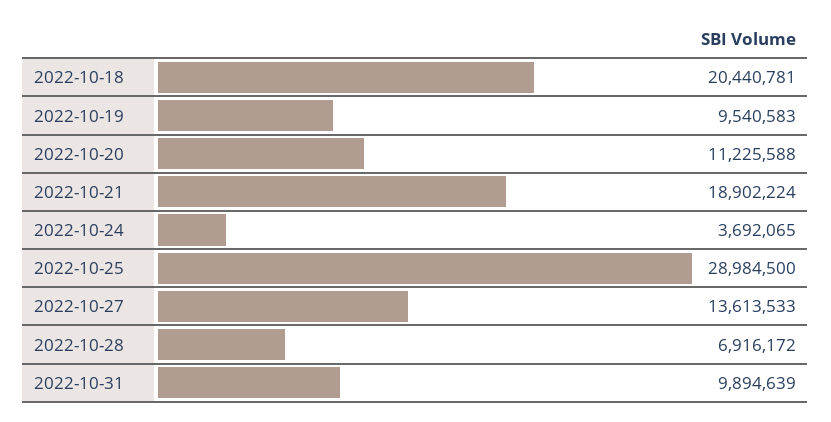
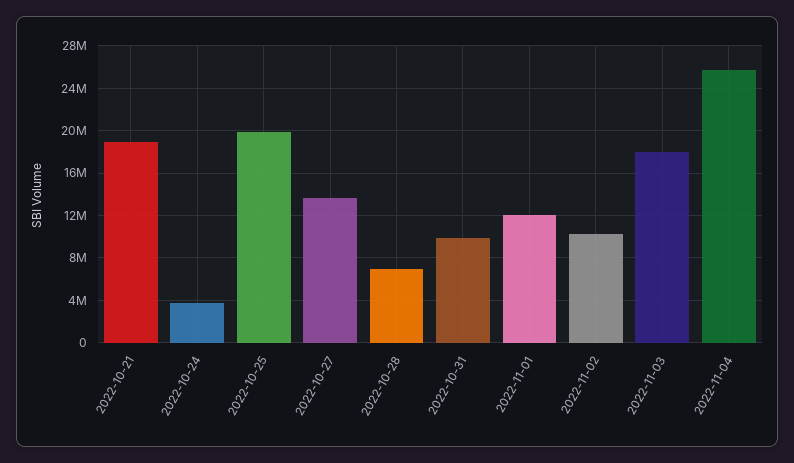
2022-10-18: 20440781 -> none
2022-10-19: 9540583 -> none
2022-10-20: 11225588 -> none
2022-10-25: 28984500 -> 20000000
2022-11-01: none -> 12000000
2022-11-02: none -> 10000000
2022-11-03: none -> 18000000
2022-11-04: none -> 26000000

